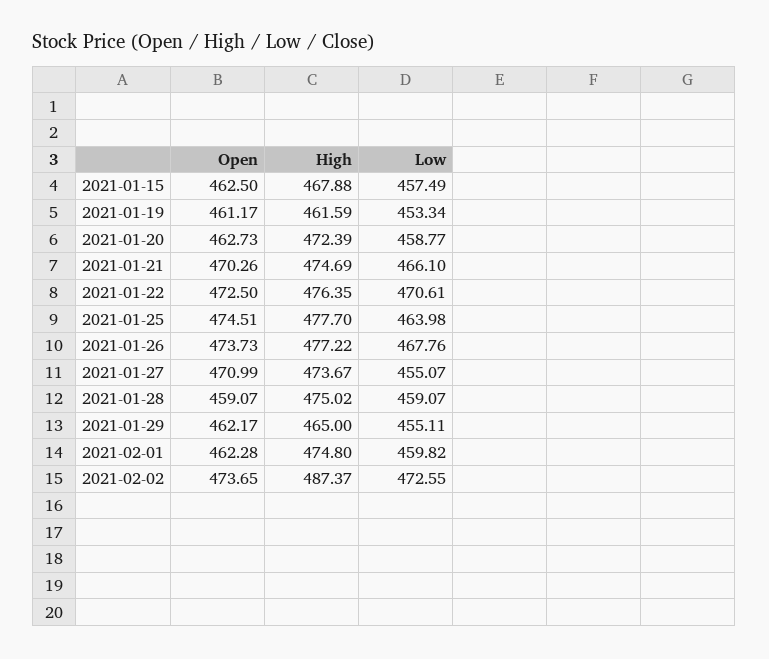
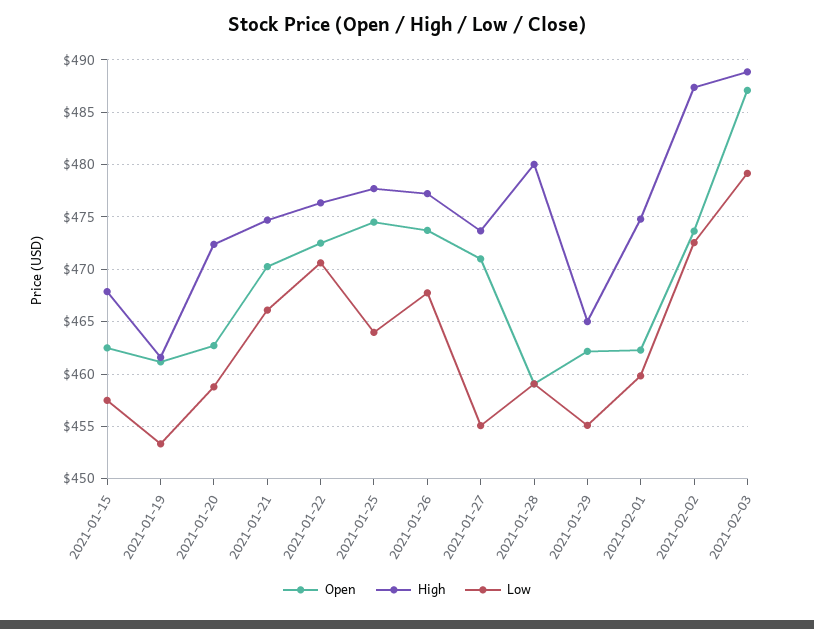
High, 2021-01-28: 475.02 -> 480
Open, 2021-02-03: none -> 487
High, 2021-02-03: none -> 489
Low, 2021-02-03: none -> 479

